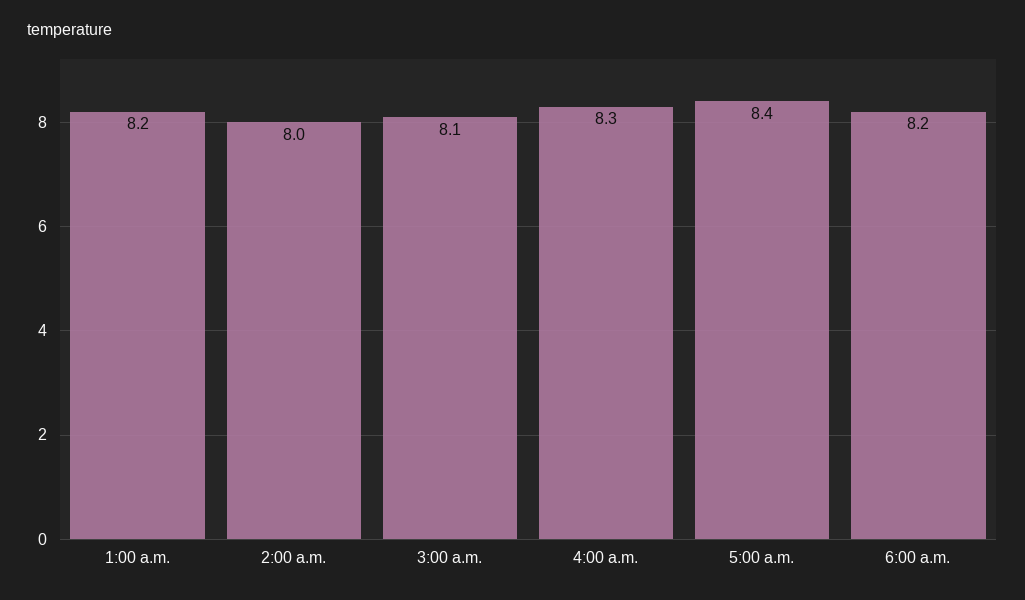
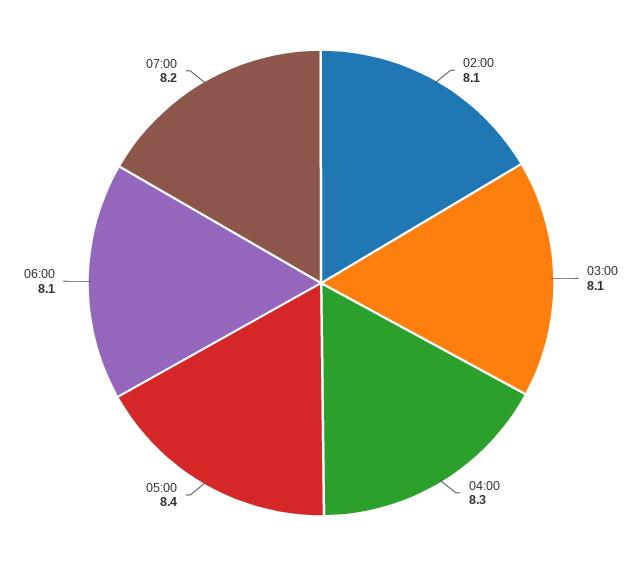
1:00 a.m.: 8.2 -> none
2:00 a.m.: 8 -> 8.1
6:00 a.m.: 8.2 -> 8.1
07:00: none -> 8.2

